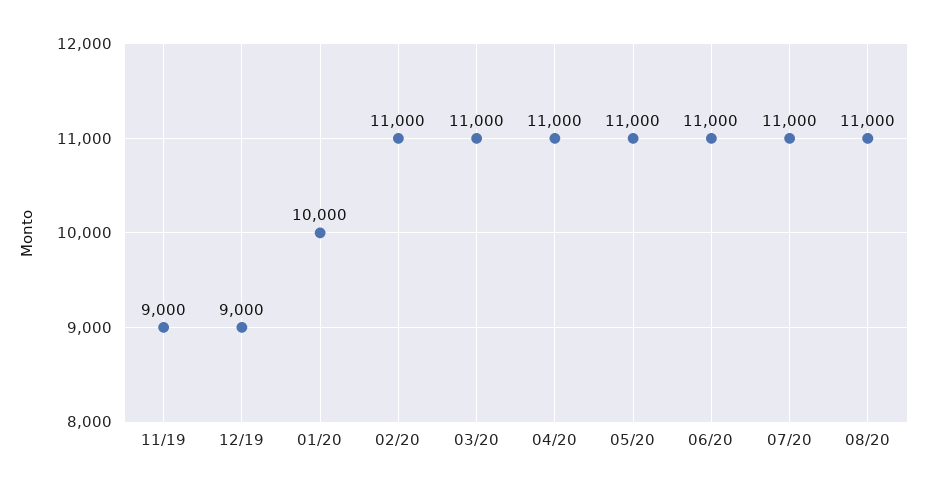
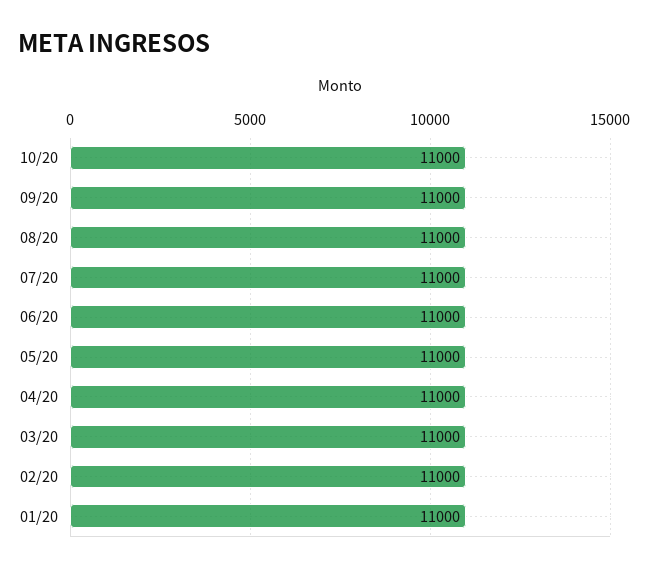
11/19: 9000 -> none
12/19: 9000 -> none
01/20: 10000 -> 11000
10/20: none -> 11000
09/20: none -> 11000

